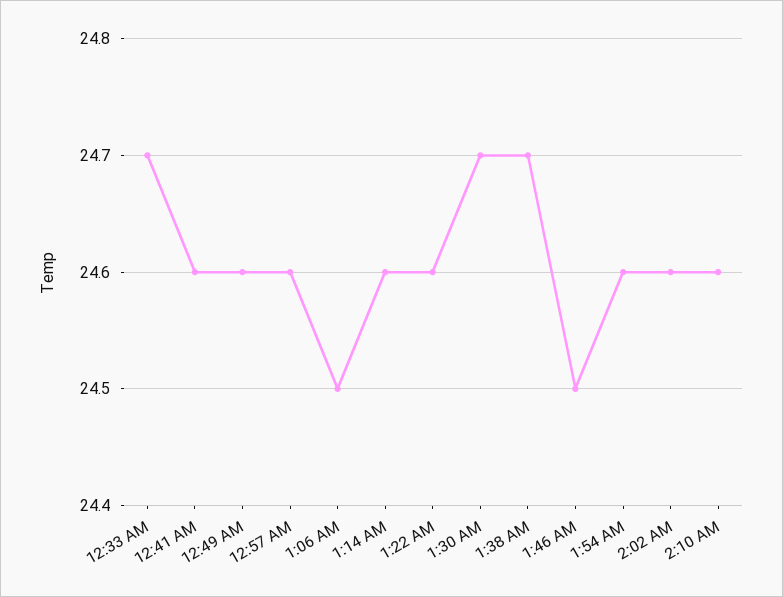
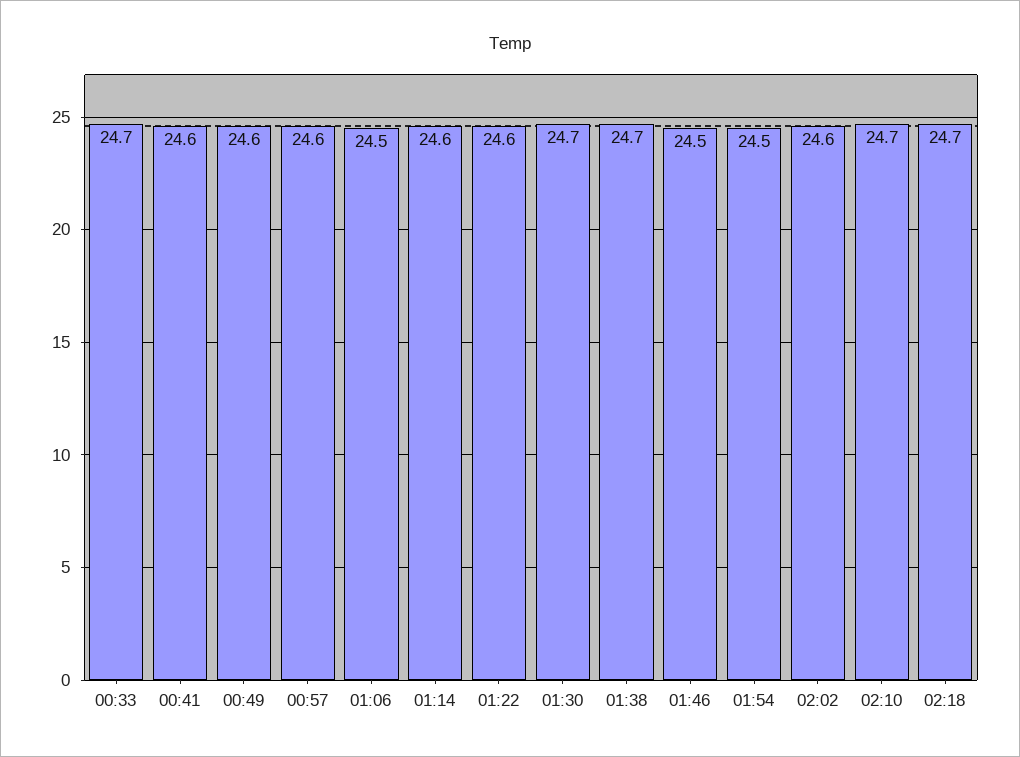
1:54 AM: 24.6 -> 24.5
2:10 AM: 24.6 -> 24.7
02:18: none -> 24.7

